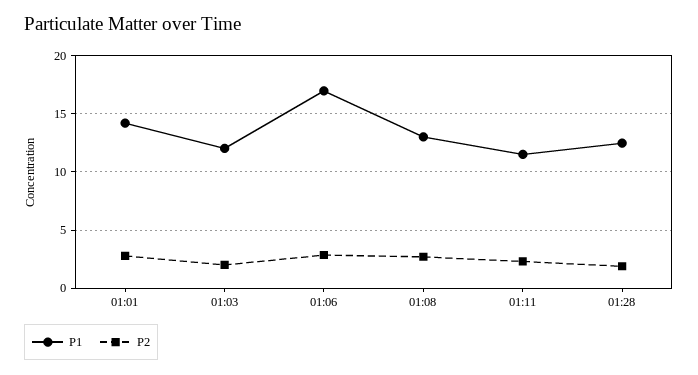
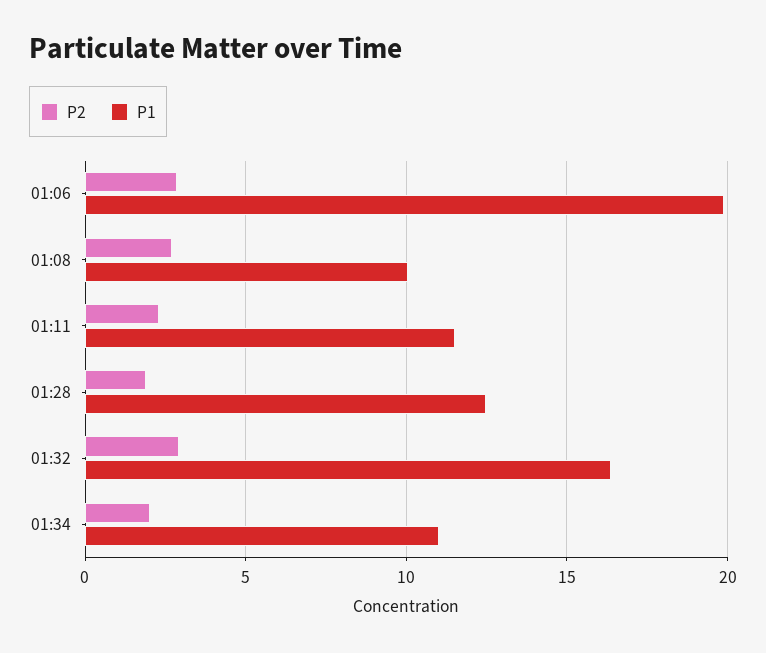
P1, 01:01: 14 -> none
P2, 01:01: 3 -> none
P1, 01:03: 12 -> none
P2, 01:03: 2 -> none
P1, 01:06: 17 -> 20
P1, 01:08: 13 -> 10
P2, 01:32: none -> 3
P1, 01:32: none -> 16.5
P2, 01:34: none -> 2
P1, 01:34: none -> 11

